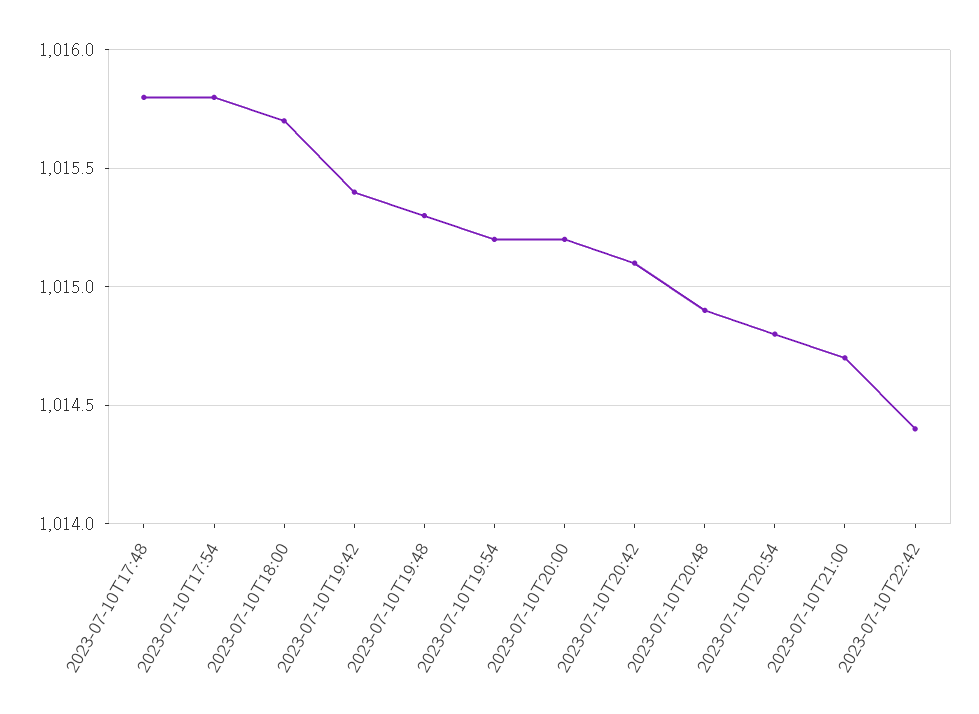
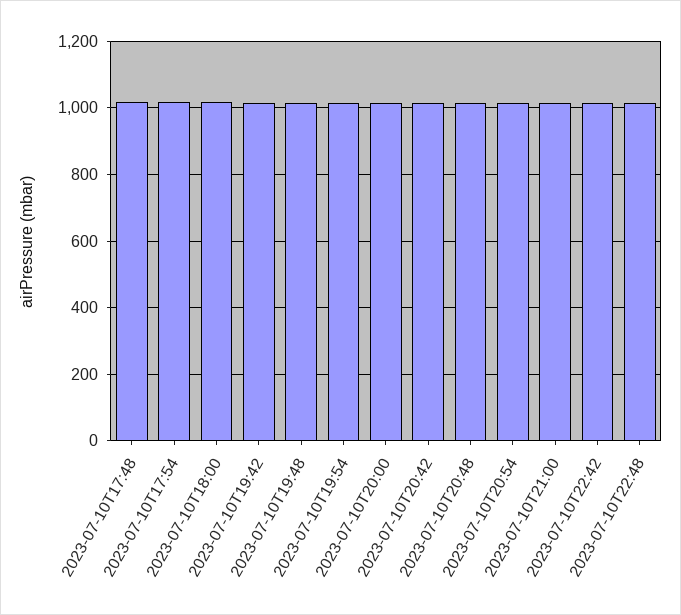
2023-07-10T22:48: none -> 1020

